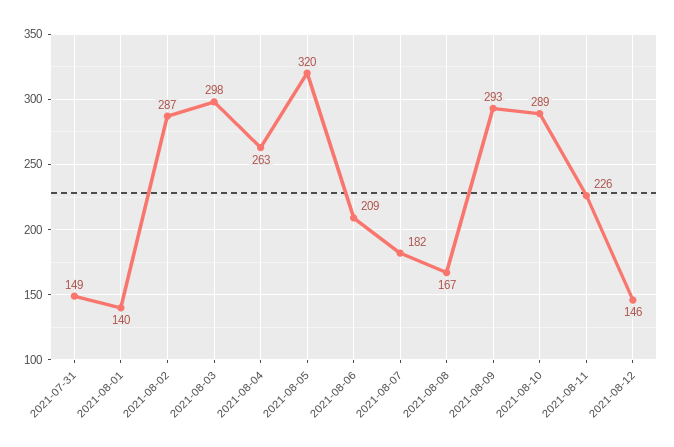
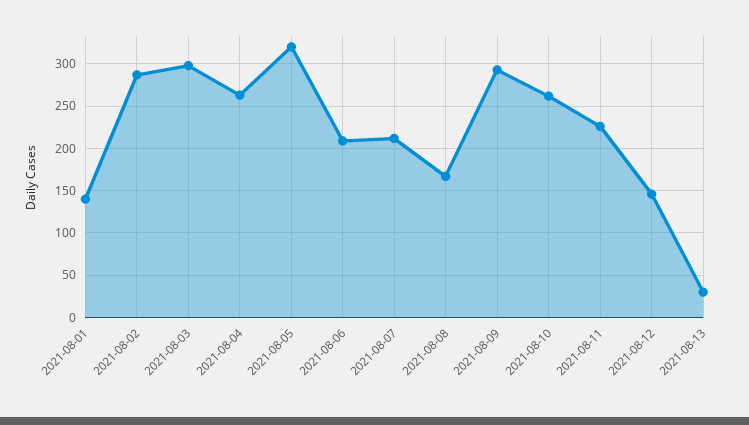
2021-07-31: 149 -> none
2021-08-07: 182 -> 210
2021-08-10: 289 -> 260
2021-08-13: none -> 30

